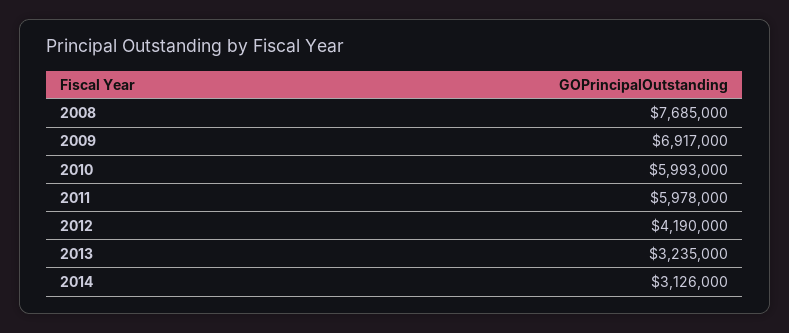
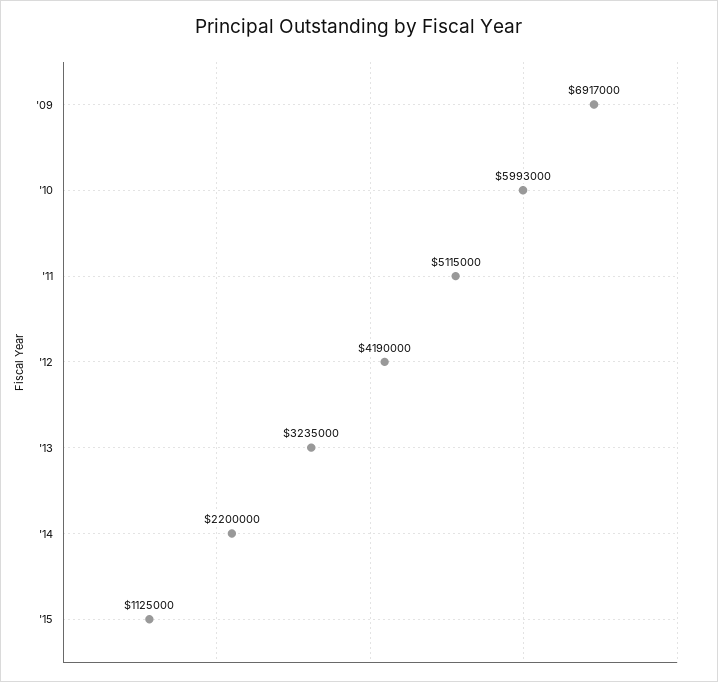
2008: 7685000 -> none
2011: 5978000 -> 5115000
2014: 3126000 -> 2200000
'15: none -> 1125000

